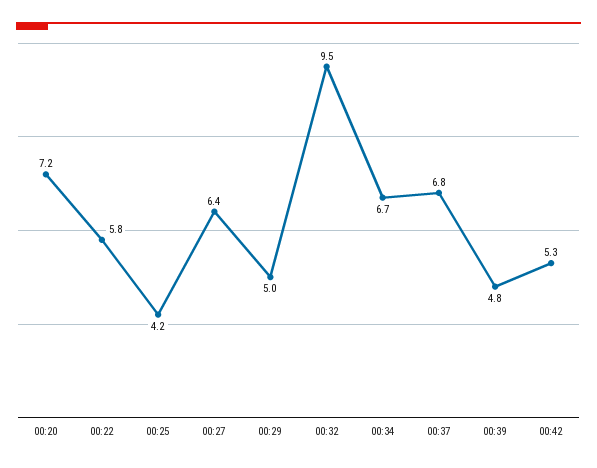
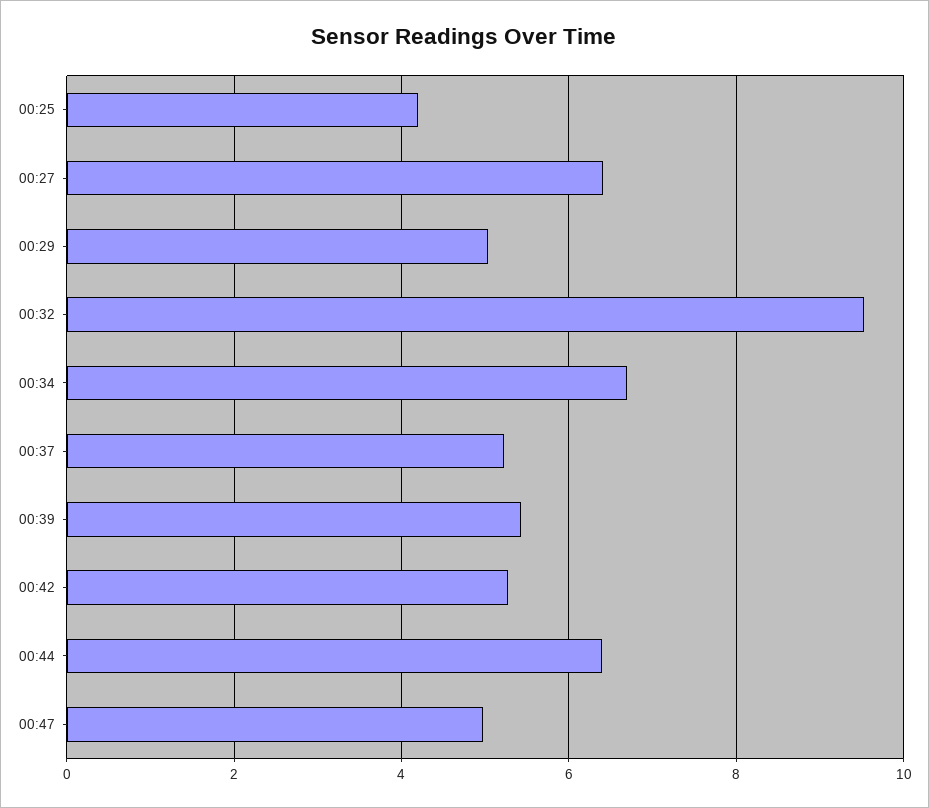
00:20: 7.2 -> none
00:22: 5.8 -> none
00:37: 6.8 -> 5.2
00:39: 4.8 -> 5.4
00:44: none -> 6.4
00:47: none -> 5

